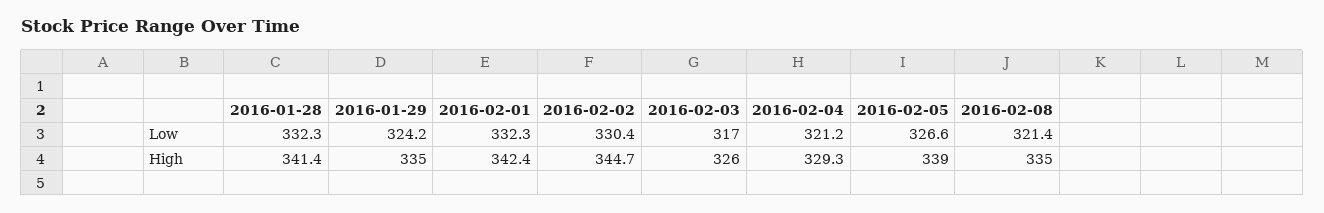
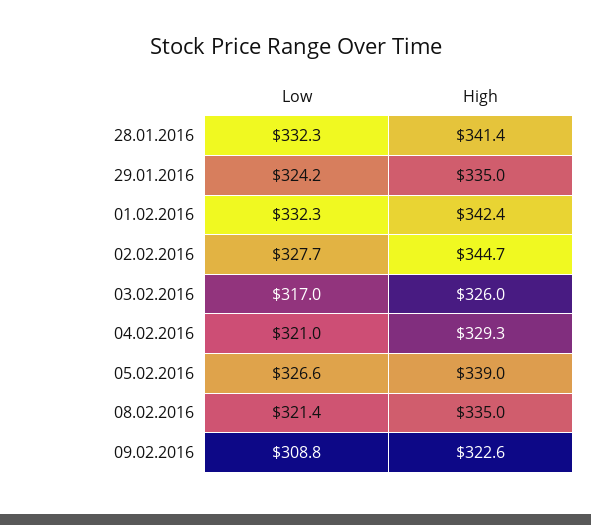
2016-02-02, Low: 330.4 -> 327.7
2016-02-04, Low: 321.2 -> 321
09.02.2016, Low: none -> 308.8
09.02.2016, High: none -> 322.6

